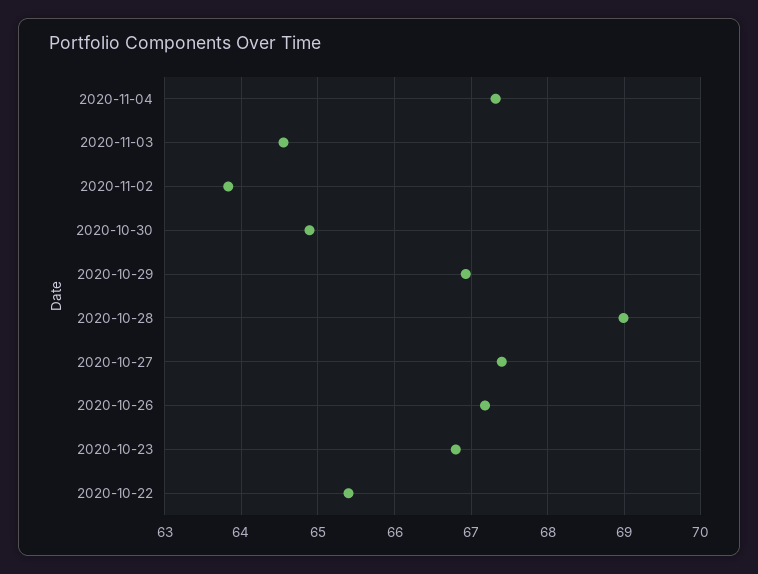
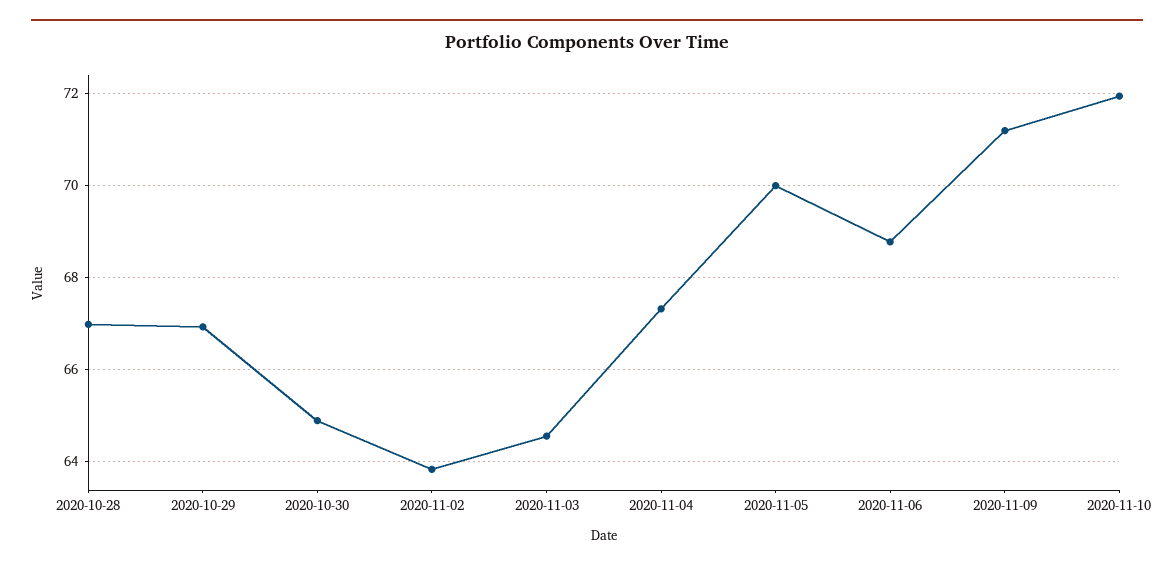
2020-10-28: 69 -> 67
2020-10-27: 67.4 -> none
2020-10-26: 67.2 -> none
2020-10-23: 66.8 -> none
2020-10-22: 65.4 -> none
2020-11-05: none -> 70
2020-11-06: none -> 68.8
2020-11-09: none -> 71.2
2020-11-10: none -> 72

